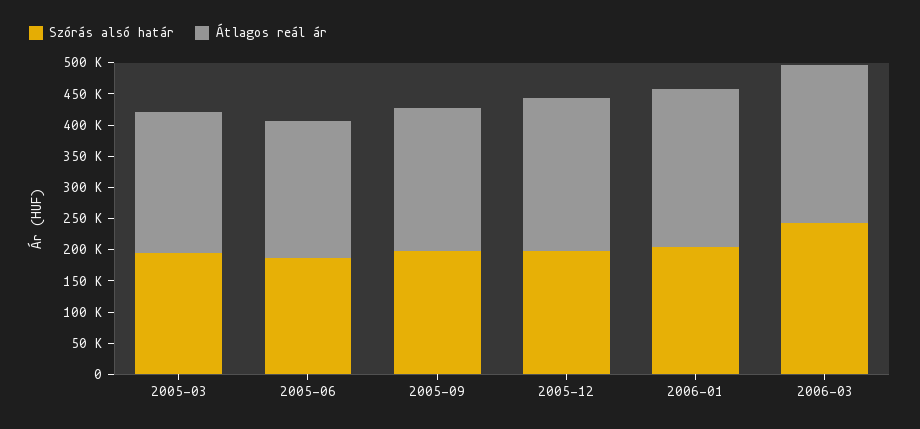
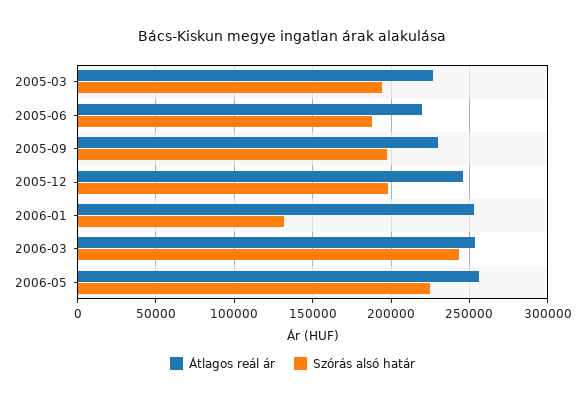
Szórás alsó határ, 2006-01: 200000 -> 130000
Átlagos reál ár, 2006-05: none -> 255000
Szórás alsó határ, 2006-05: none -> 225000

